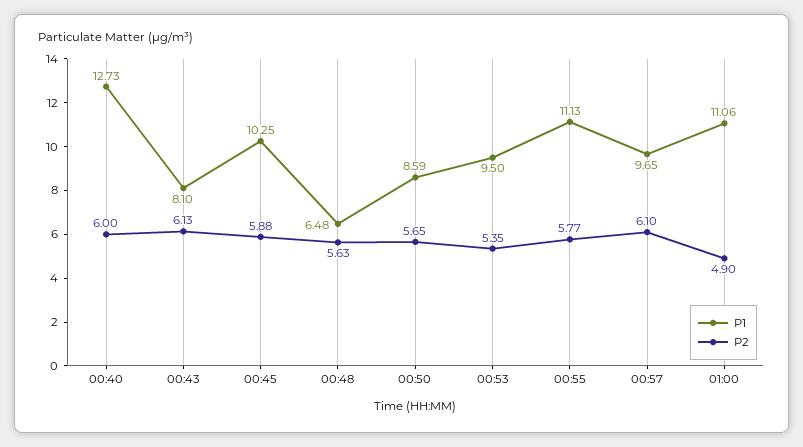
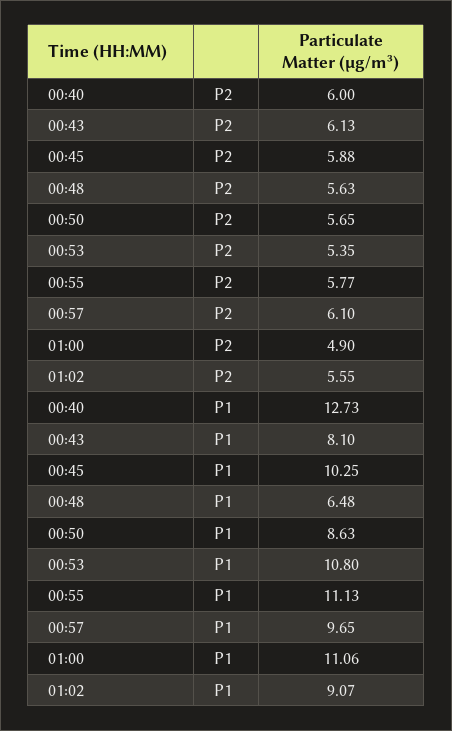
P1, 00:50: 8.59 -> 8.63
P1, 00:53: 9.5 -> 10.8
P2, 01:02: none -> 5.55
P1, 01:02: none -> 9.07

